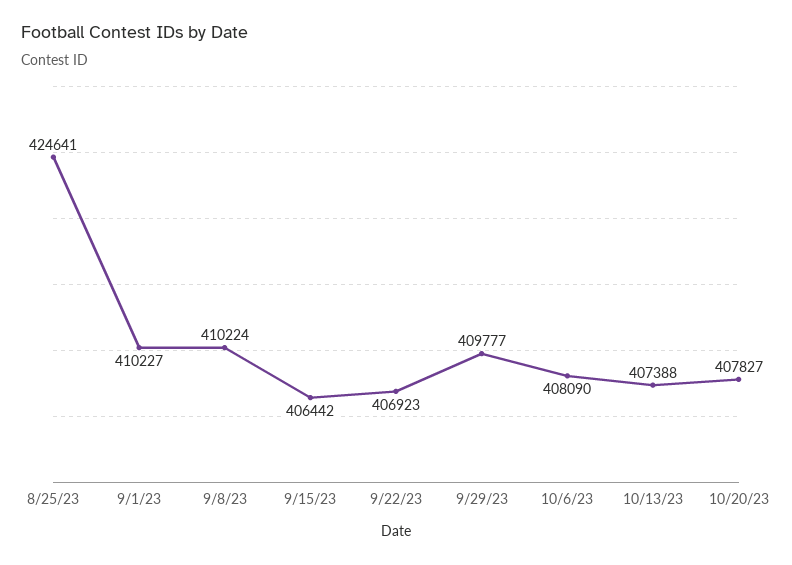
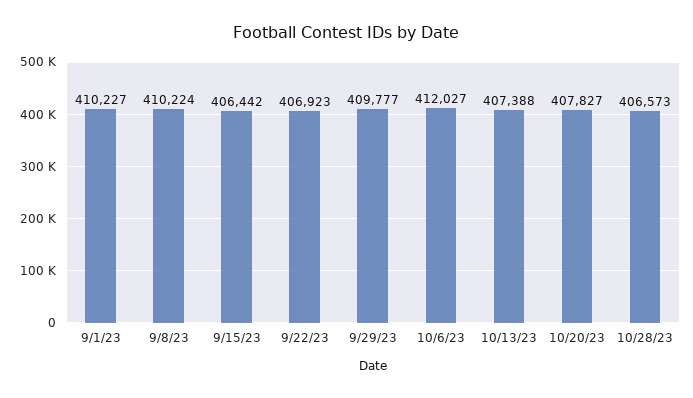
8/25/23: 424641 -> none
10/6/23: 408090 -> 412027
10/28/23: none -> 406573

